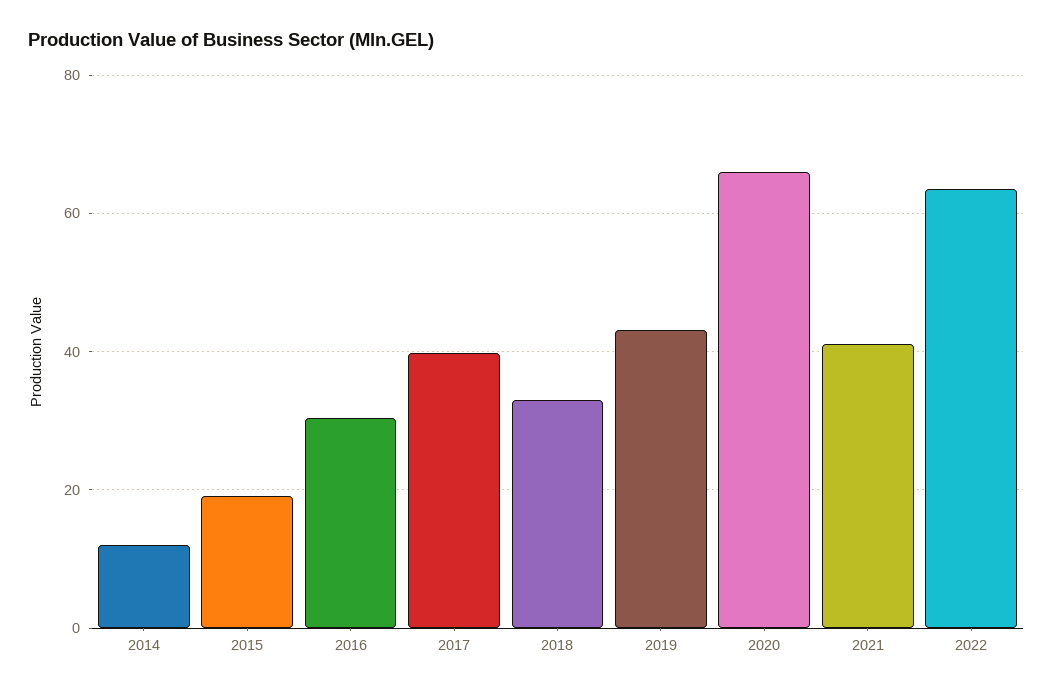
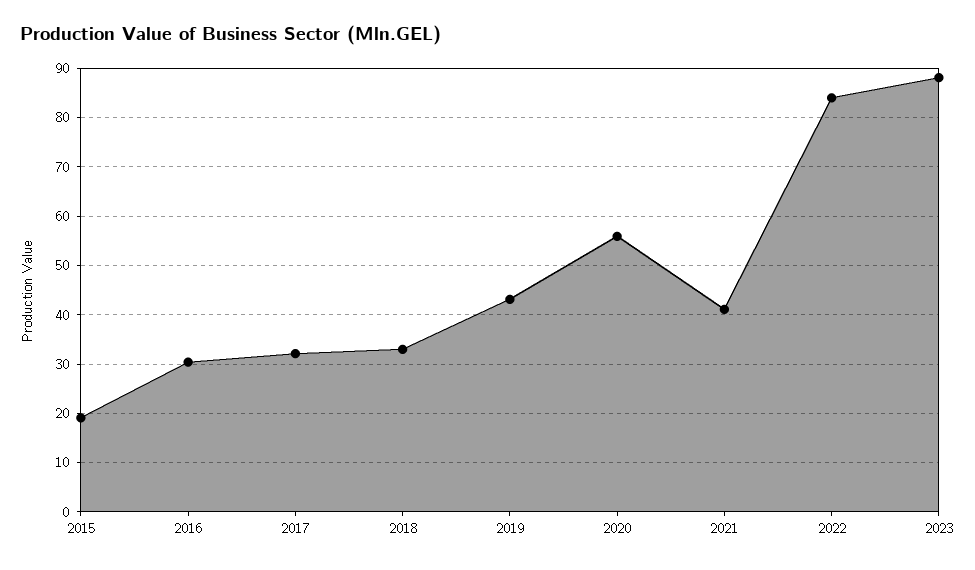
2014: 12 -> none
2017: 40 -> 32
2020: 66 -> 56
2022: 64 -> 84
2023: none -> 88

